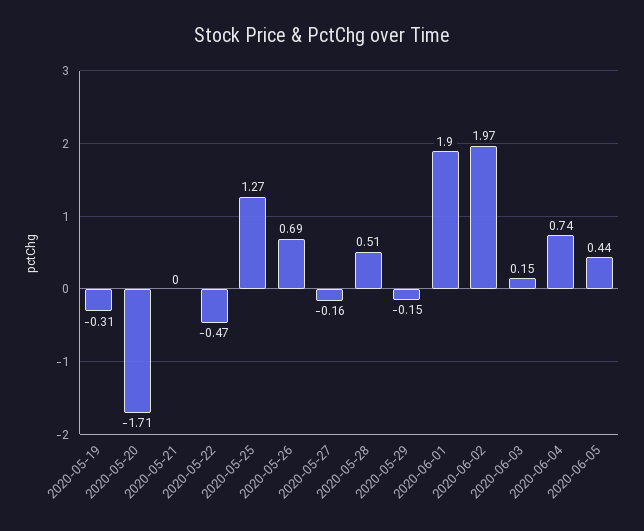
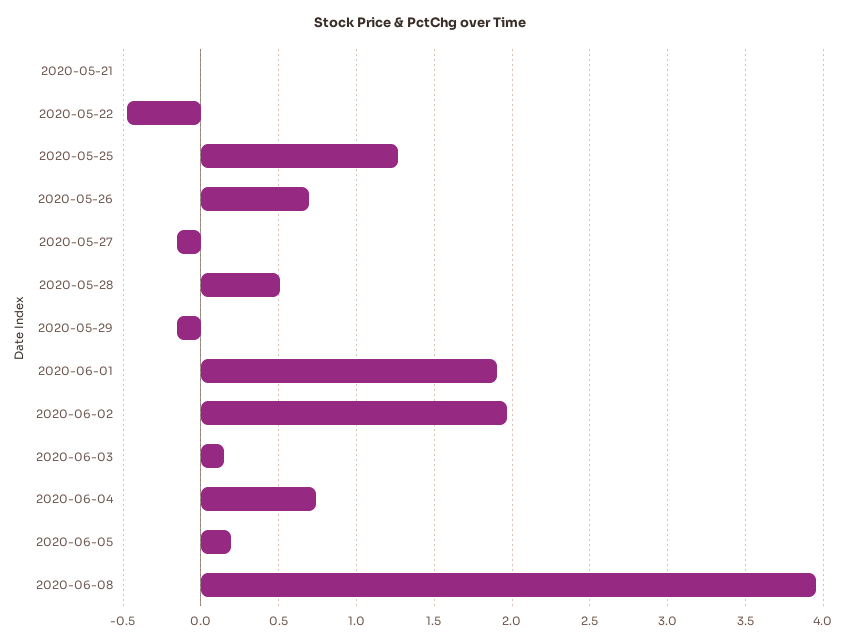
2020-05-19: -0.31 -> none
2020-05-20: -1.71 -> none
2020-06-05: 0.44 -> 0.2
2020-06-08: none -> 3.95

